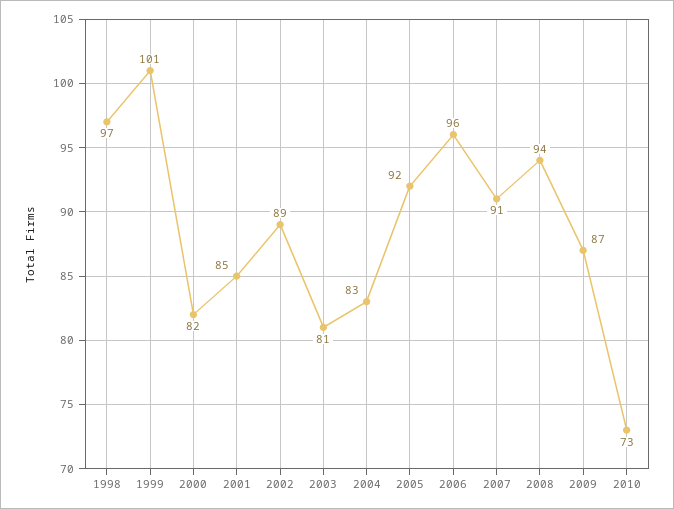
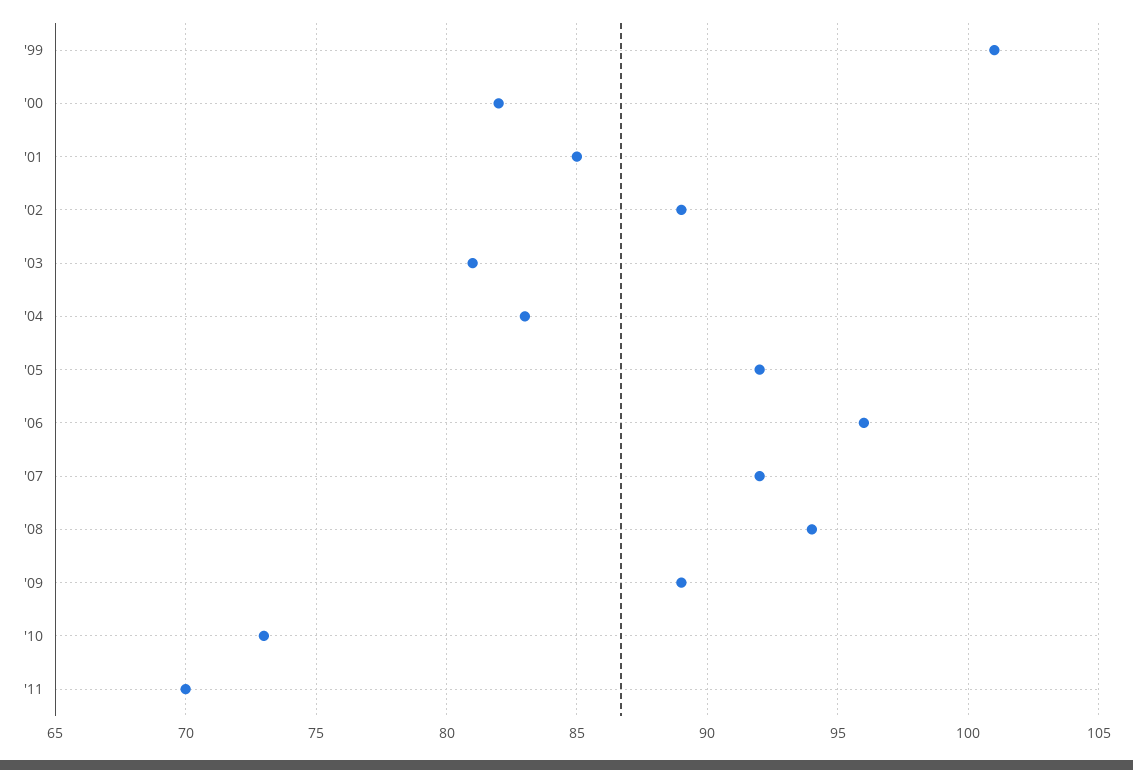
1998: 97 -> none
2007: 91 -> 92
2009: 87 -> 89
'11: none -> 70

